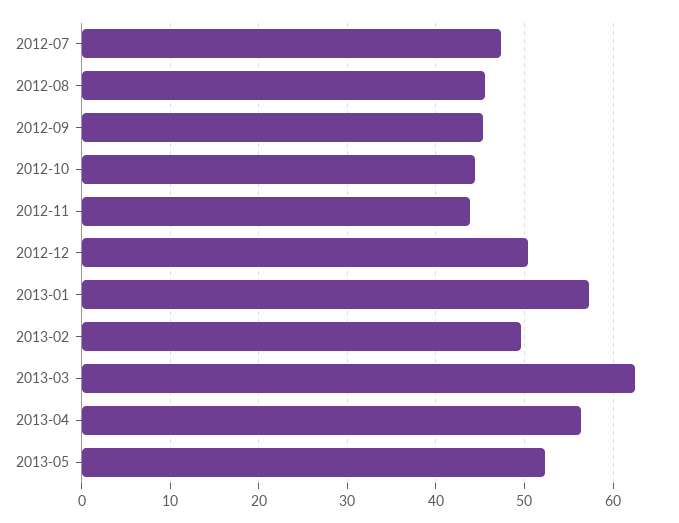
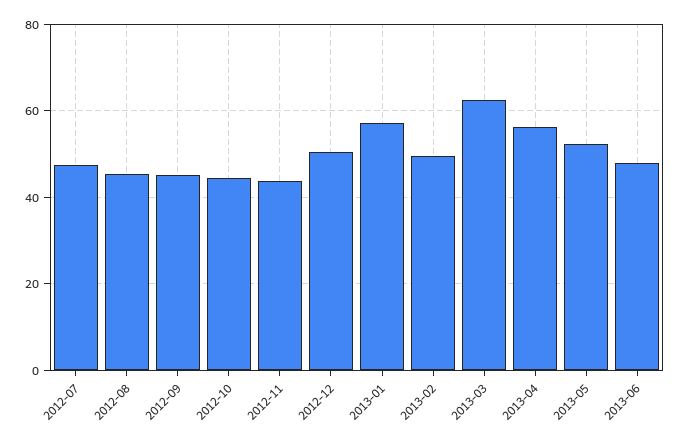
2013-06: none -> 48

